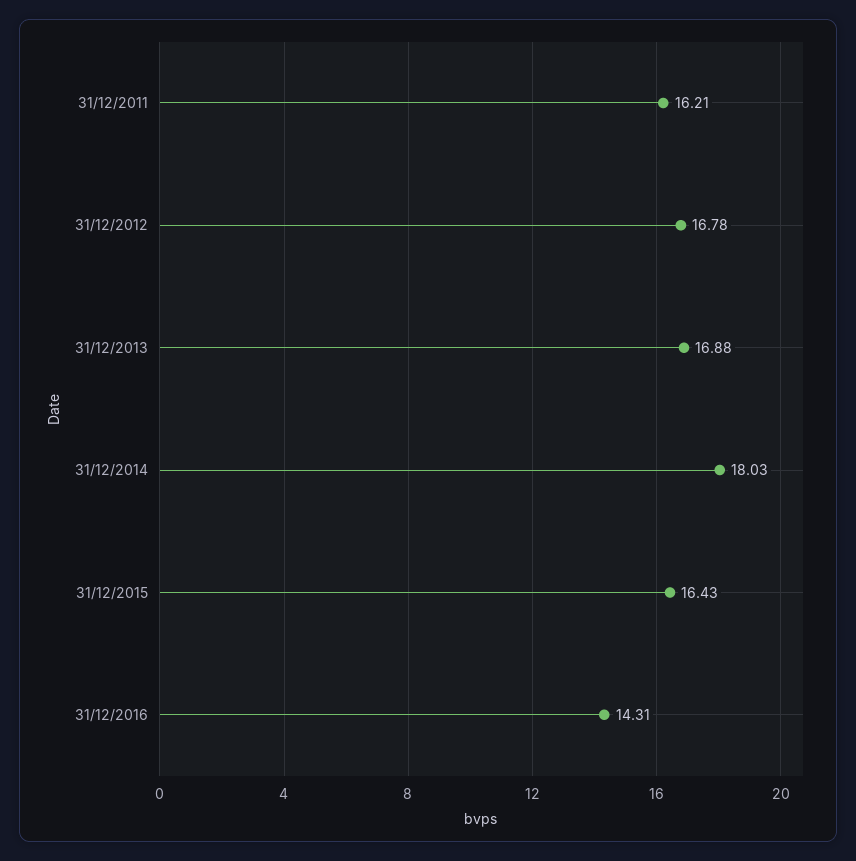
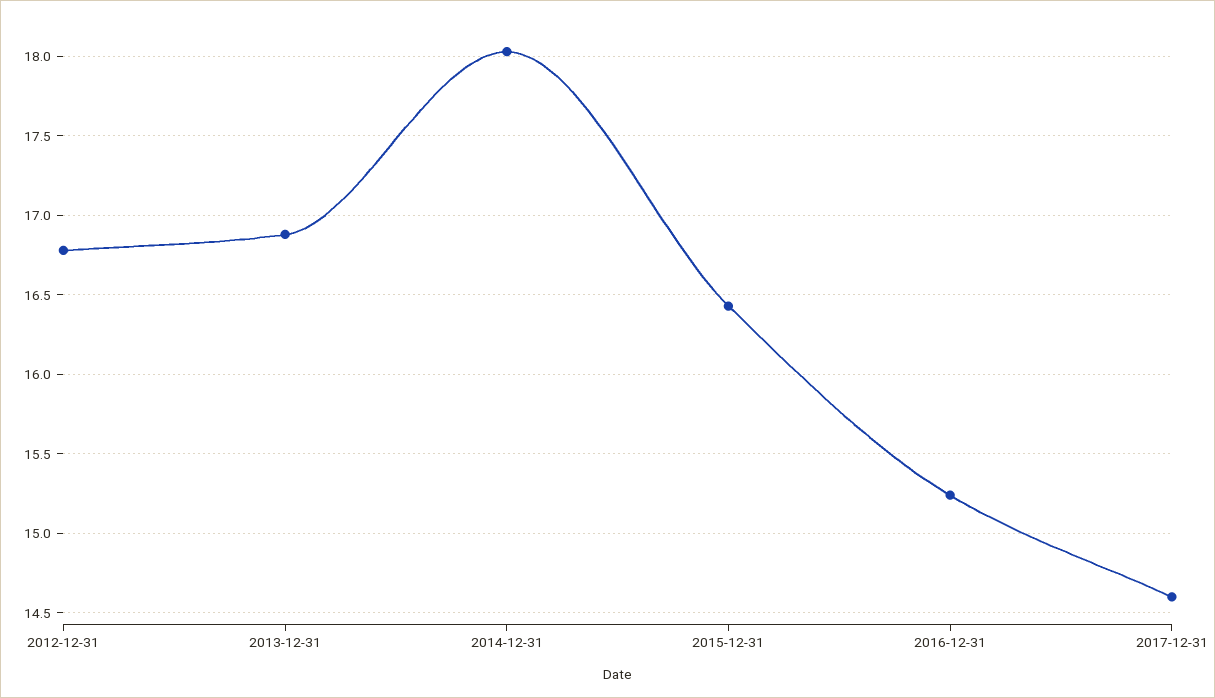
31/12/2011: 16.21 -> none
31/12/2016: 14.31 -> 15.25
2017-12-31: none -> 14.6

